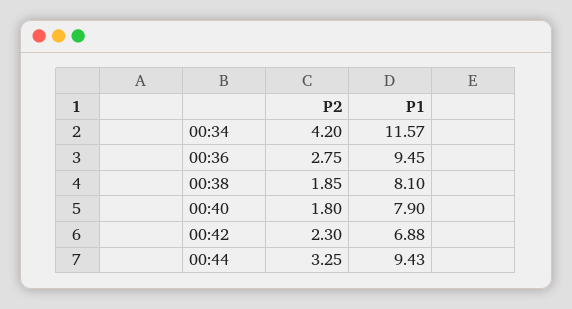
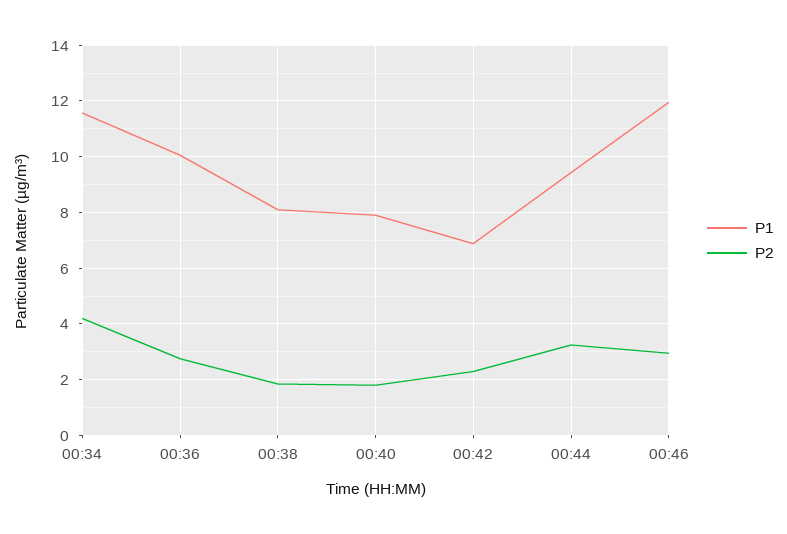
P1, 00:36: 9.45 -> 10
P1, 00:46: none -> 12
P2, 00:46: none -> 3

